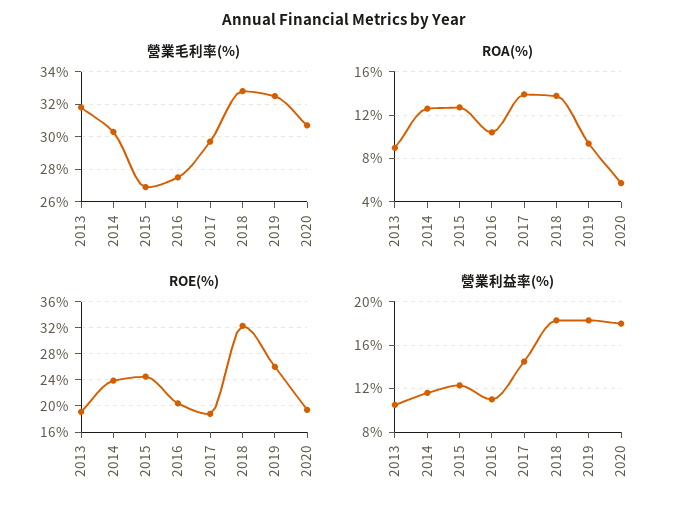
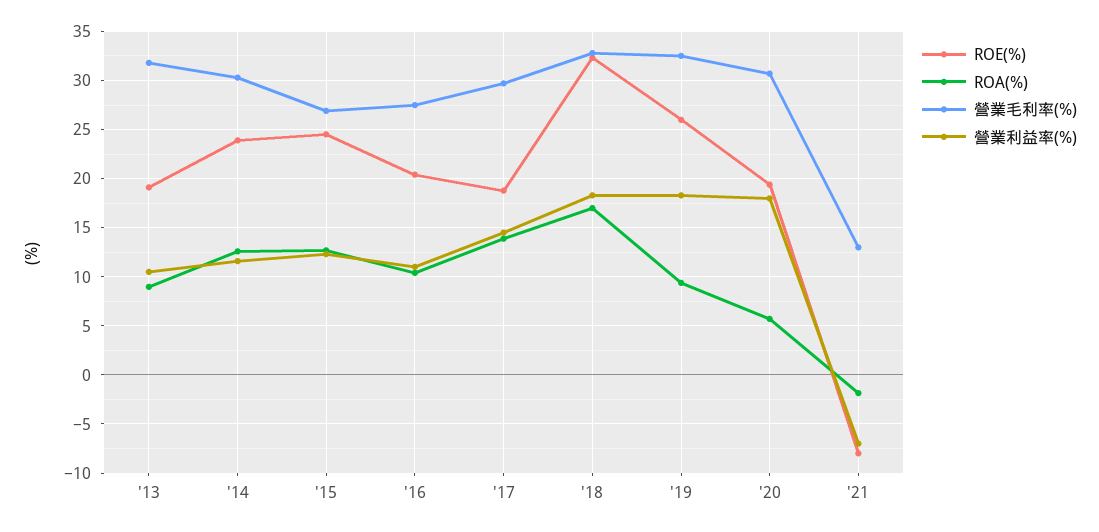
ROA(%), 2018: 14 -> 17
ROE(%), '21: none -> -8
ROA(%), '21: none -> -2
營業毛利率(%), '21: none -> 13
營業利益率(%), '21: none -> -7

